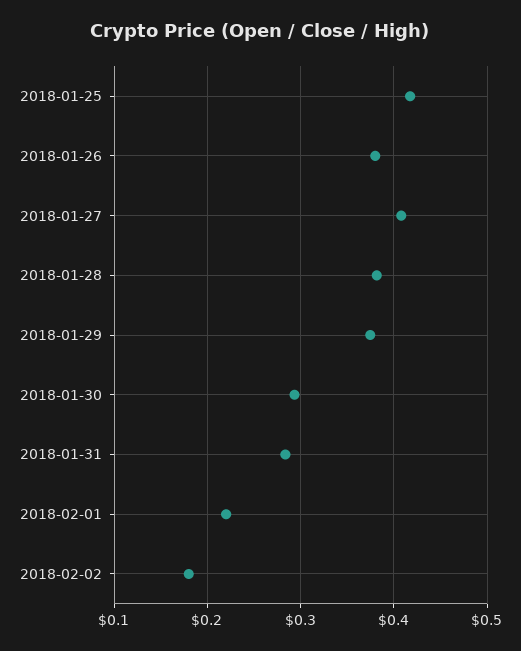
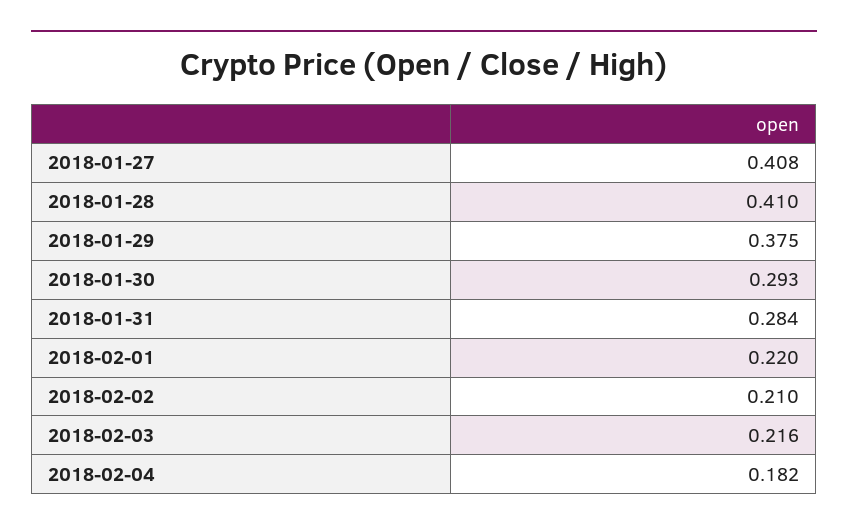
2018-01-25: 0.42 -> none
2018-01-26: 0.38 -> none
2018-01-28: 0.38 -> 0.41
2018-02-02: 0.18 -> 0.21
2018-02-03: none -> 0.216
2018-02-04: none -> 0.182

